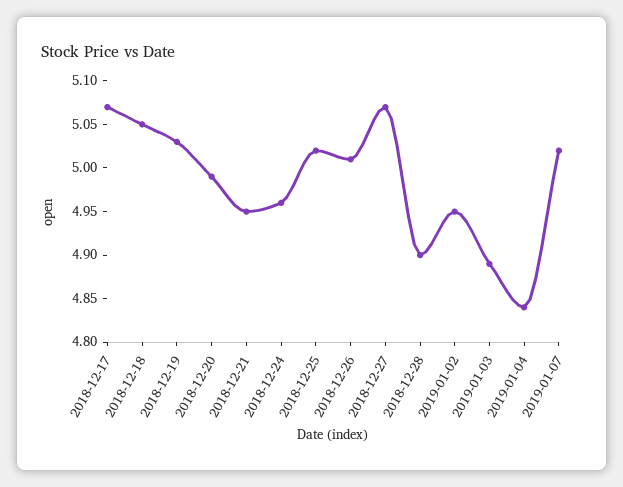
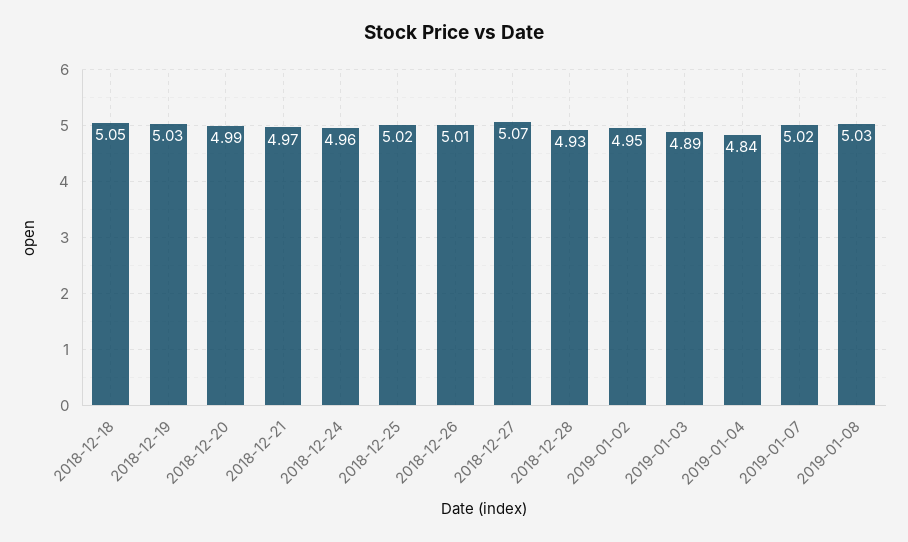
2018-12-17: 5.07 -> none
2018-12-21: 4.95 -> 4.97
2018-12-28: 4.9 -> 4.93
2019-01-08: none -> 5.03

